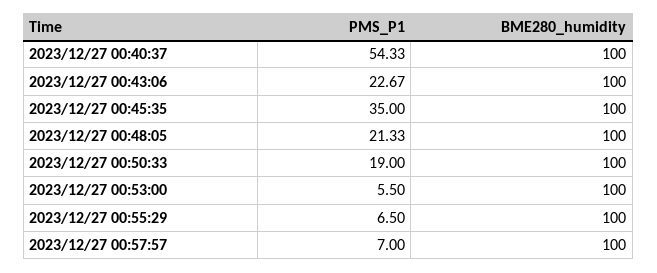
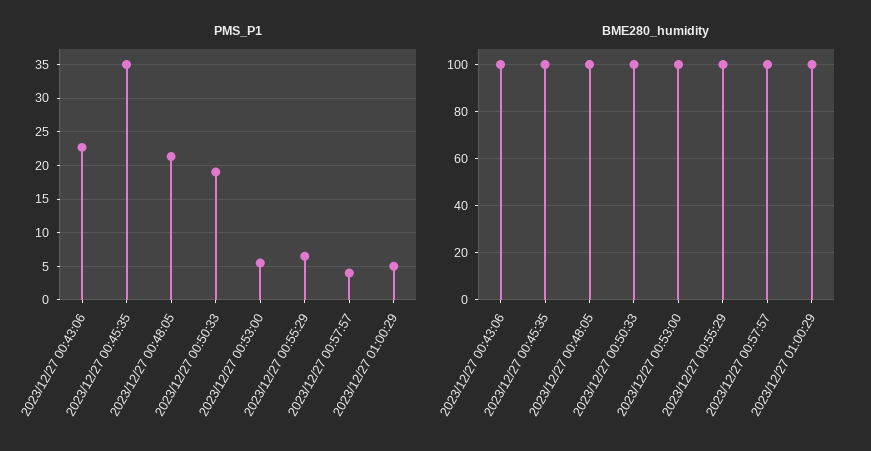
PMS_P1, 2023/12/27 00:40:37: 54.33 -> none
BME280_humidity, 2023/12/27 00:40:37: 100 -> none
PMS_P1, 2023/12/27 00:57:57: 7 -> 4
PMS_P1, 2023/12/27 01:00:29: none -> 5
BME280_humidity, 2023/12/27 01:00:29: none -> 100

